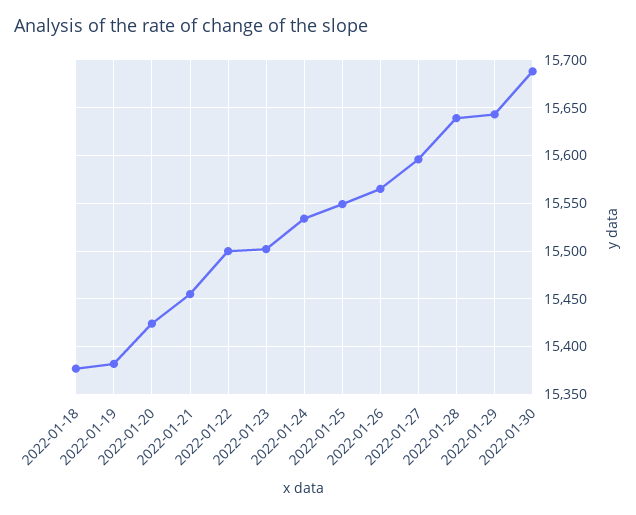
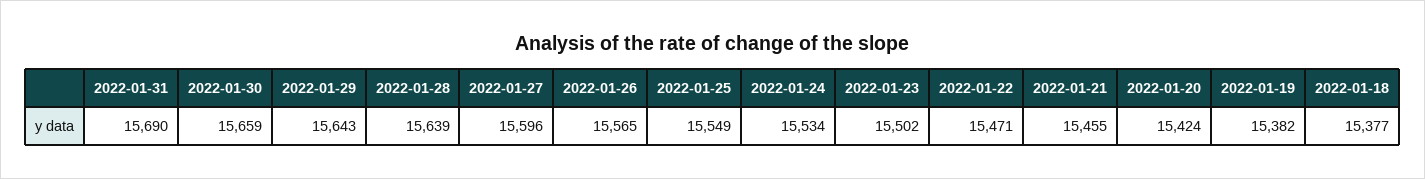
2022-01-22: 15500 -> 15471
2022-01-30: 15690 -> 15659
2022-01-31: none -> 15690

